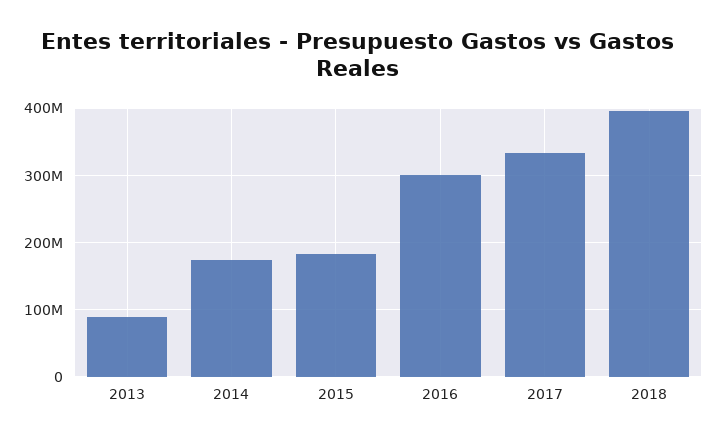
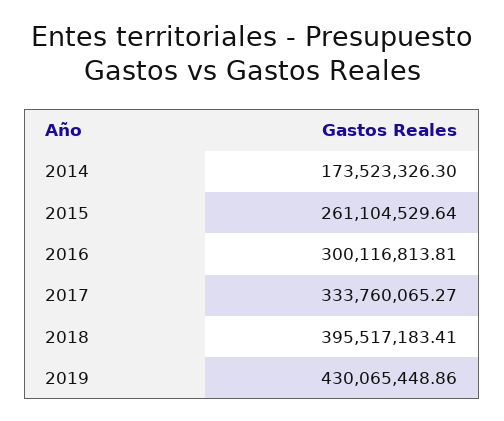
2013: 90000000 -> none
2015: 180000000 -> 261104529.64
2019: none -> 430065448.86

